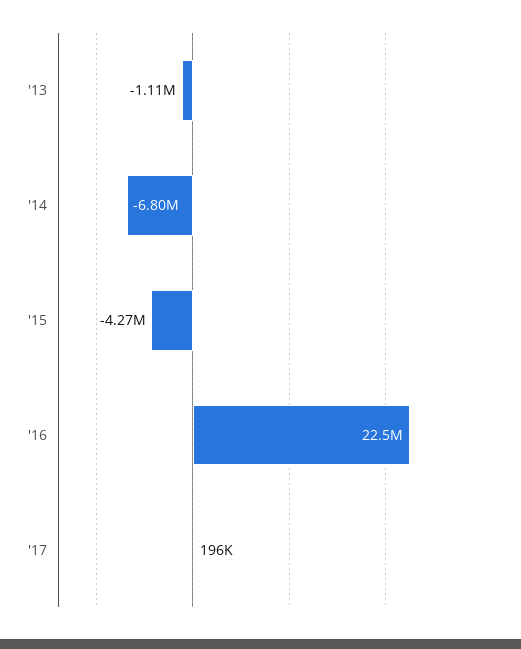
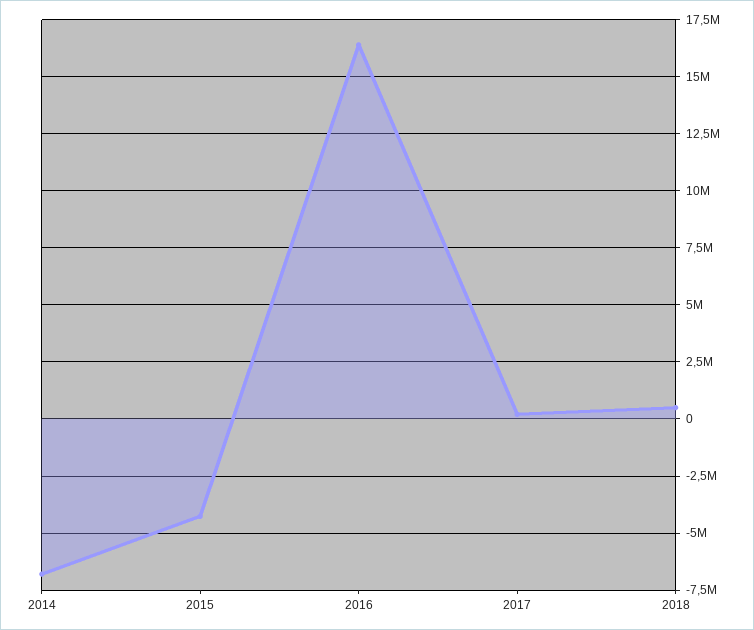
'13: -1110000 -> none
'16: 22500000 -> 16500000
2018: none -> 500000

